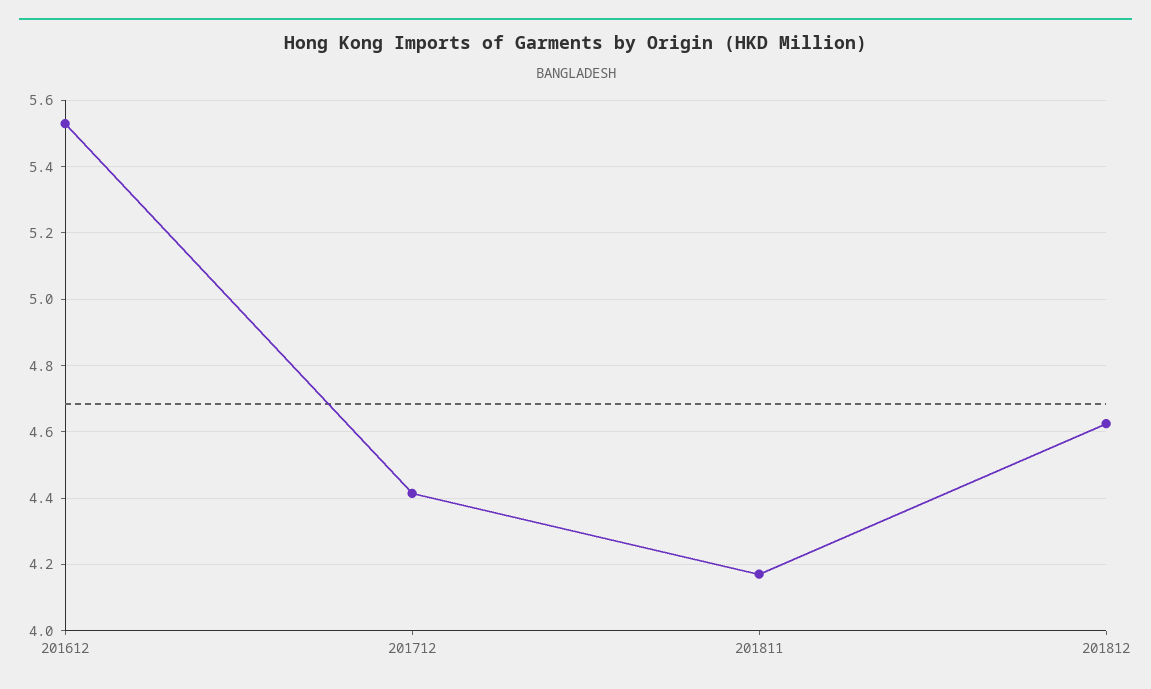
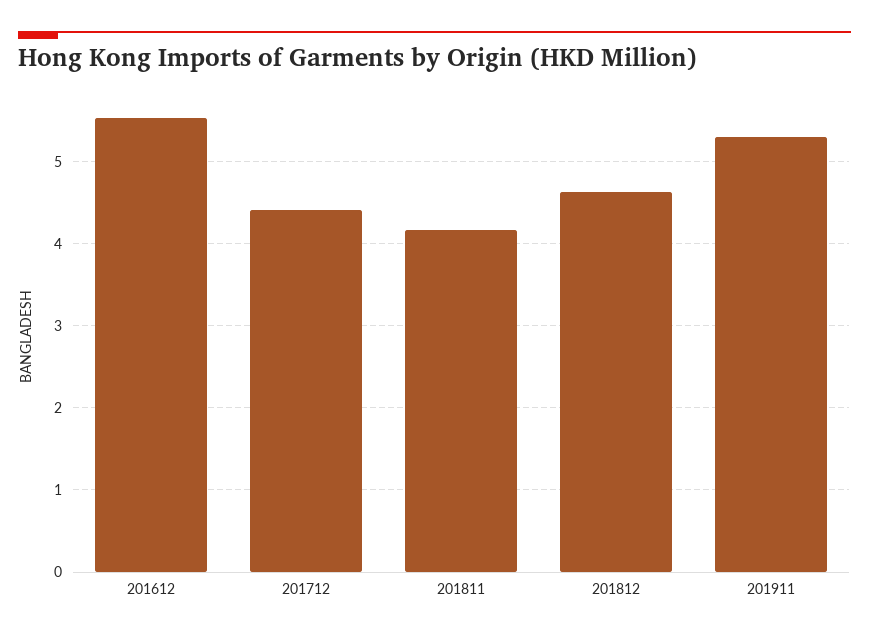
201911: none -> 5.3

